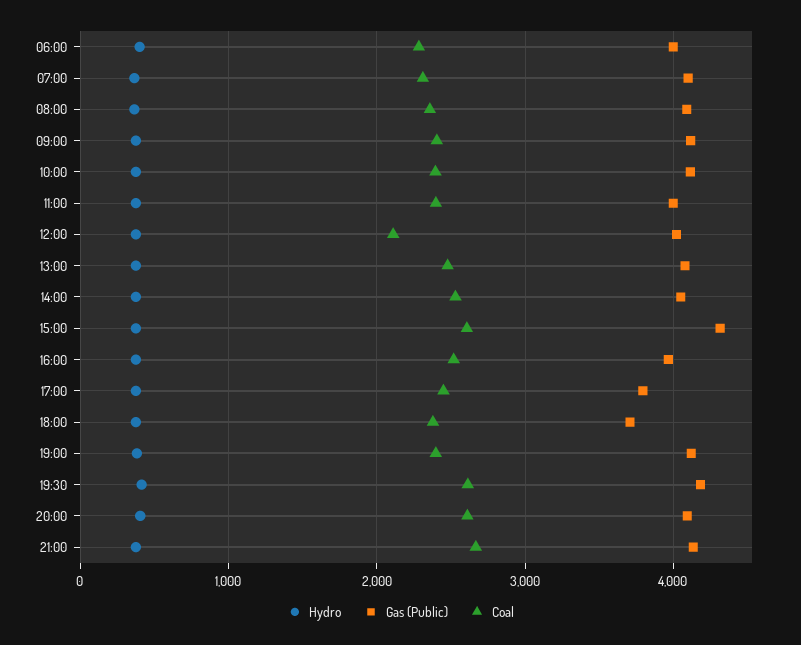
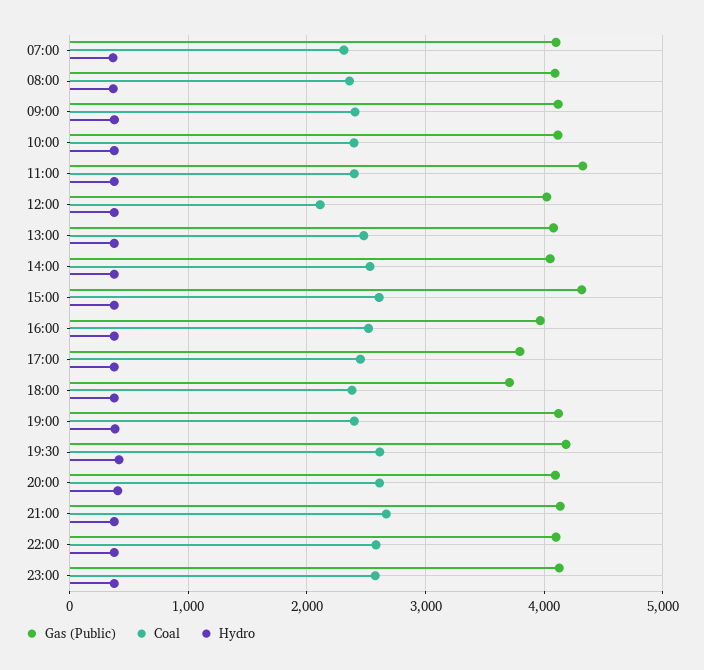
Hydro, 06:00: 400 -> none
Gas (Public), 06:00: 4000 -> none
Coal, 06:00: 2300 -> none
Gas (Public), 11:00: 4000 -> 4300
Gas (Public), 22:00: none -> 4100
Coal, 22:00: none -> 2600
Hydro, 22:00: none -> 400
Gas (Public), 23:00: none -> 4100
Coal, 23:00: none -> 2600
Hydro, 23:00: none -> 400

